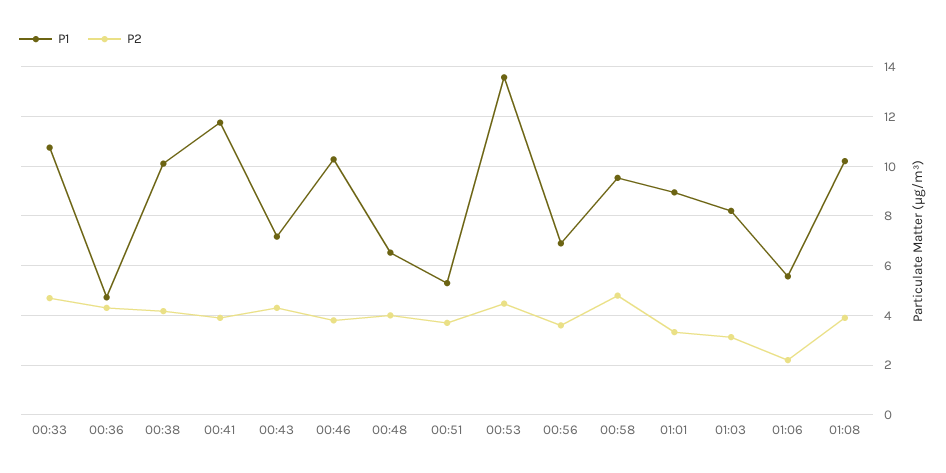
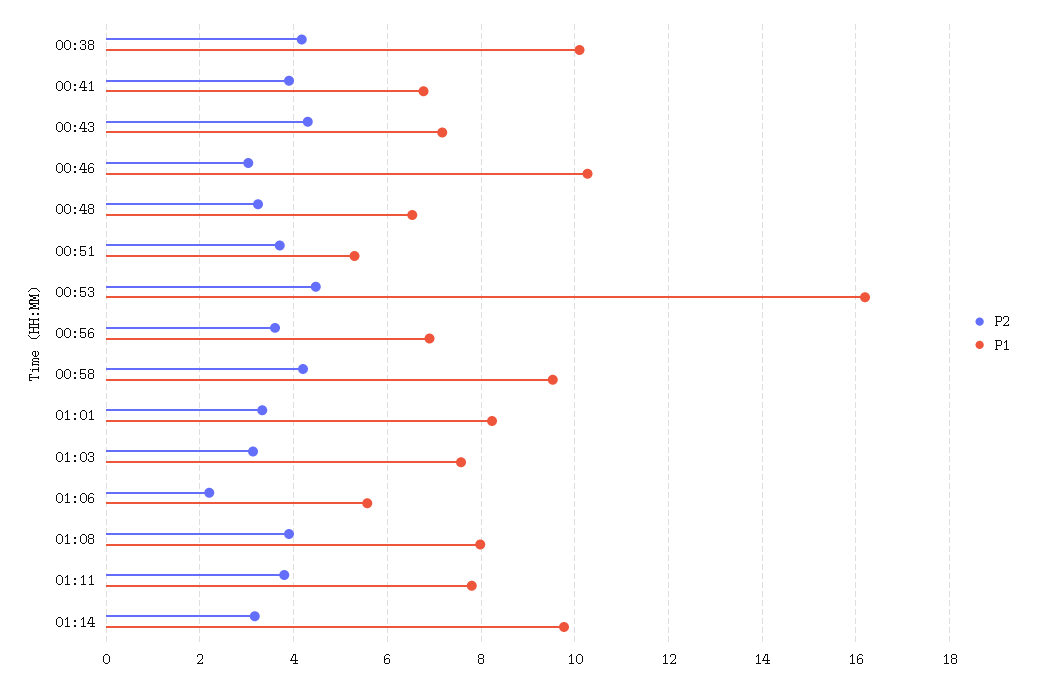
P1, 00:33: 10.75 -> none
P2, 00:33: 4.75 -> none
P1, 00:36: 4.75 -> none
P2, 00:36: 4.25 -> none
P1, 00:41: 11.75 -> 6.8
P2, 00:46: 3.75 -> 3
P2, 00:48: 4 -> 3.2
P1, 00:53: 13.5 -> 16.2
P2, 00:58: 4.75 -> 4.2
P1, 01:01: 9 -> 8.2
P1, 01:03: 8.25 -> 7.6
P1, 01:08: 10.25 -> 8
P2, 01:11: none -> 3.8
P1, 01:11: none -> 7.8
P2, 01:14: none -> 3.2
P1, 01:14: none -> 9.8

